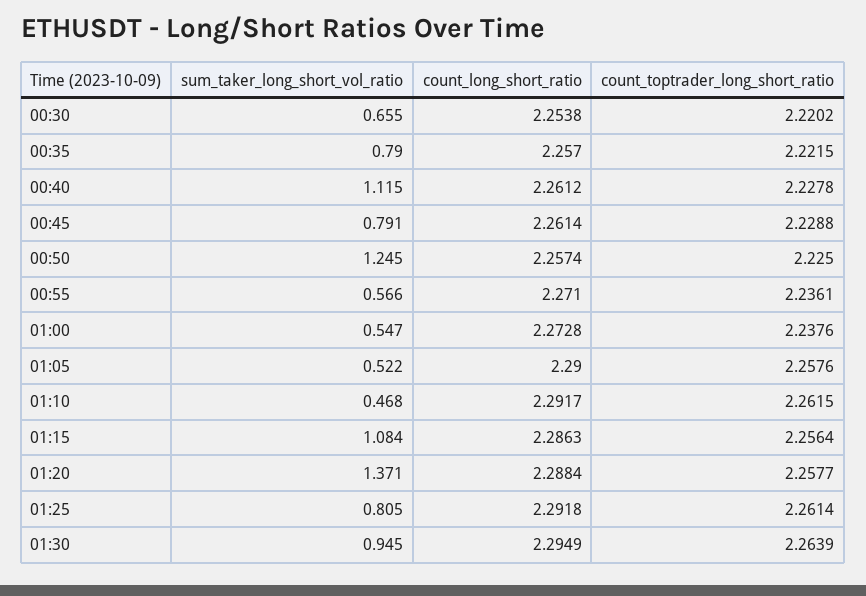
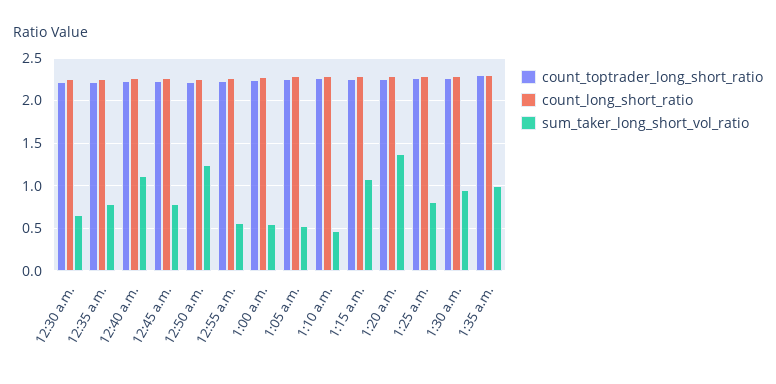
count_toptrader_long_short_ratio, 1:35 a.m.: none -> 2.3
count_long_short_ratio, 1:35 a.m.: none -> 2.3
sum_taker_long_short_vol_ratio, 1:35 a.m.: none -> 1

